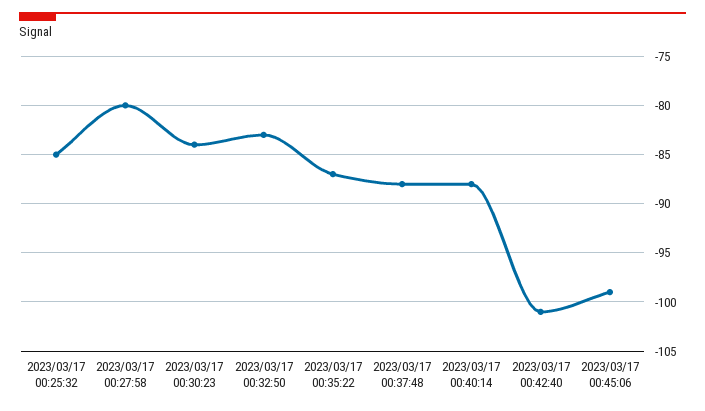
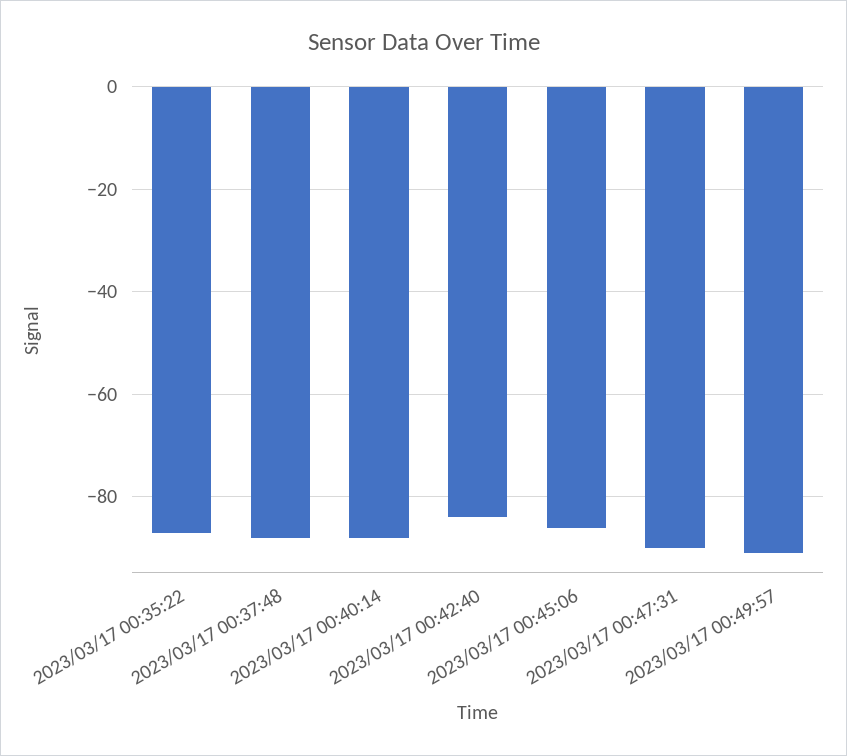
2023/03/17 00:25:32: -85 -> none
2023/03/17 00:27:58: -80 -> none
2023/03/17 00:30:23: -84 -> none
2023/03/17 00:32:50: -83 -> none
2023/03/17 00:42:40: -101 -> -85
2023/03/17 00:45:06: -99 -> -85
2023/03/17 00:47:31: none -> -90
2023/03/17 00:49:57: none -> -90

